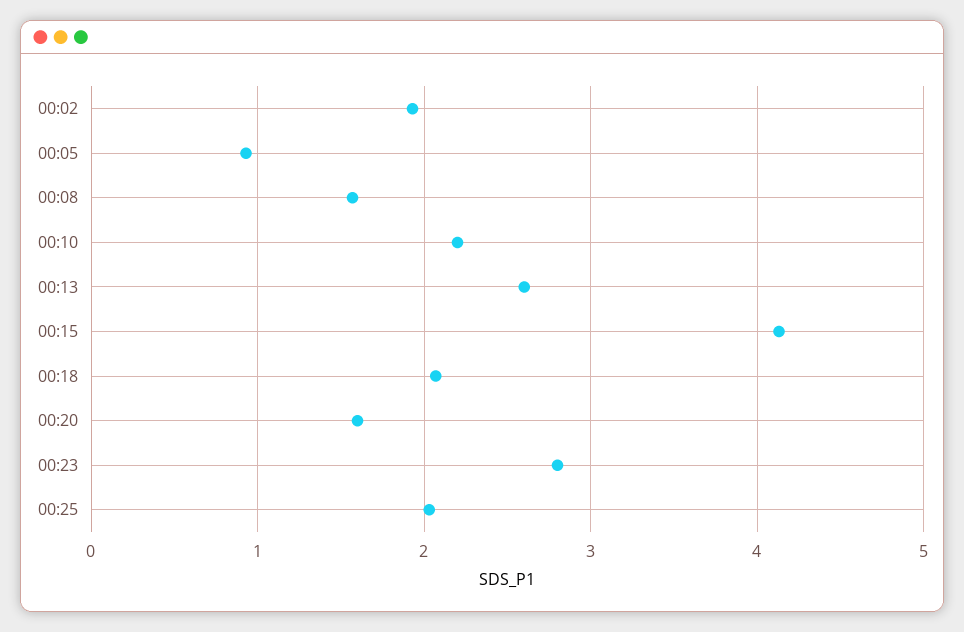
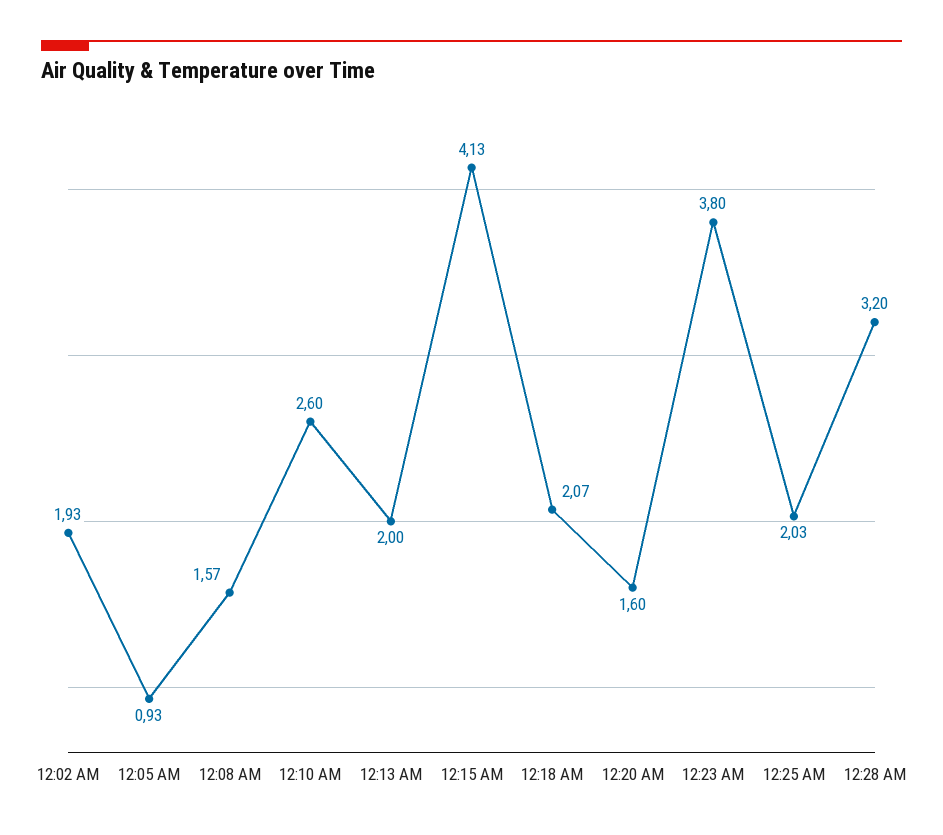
00:10: 2.2 -> 2.6
00:13: 2.6 -> 2
00:23: 2.8 -> 3.8
12:28 AM: none -> 3.2

